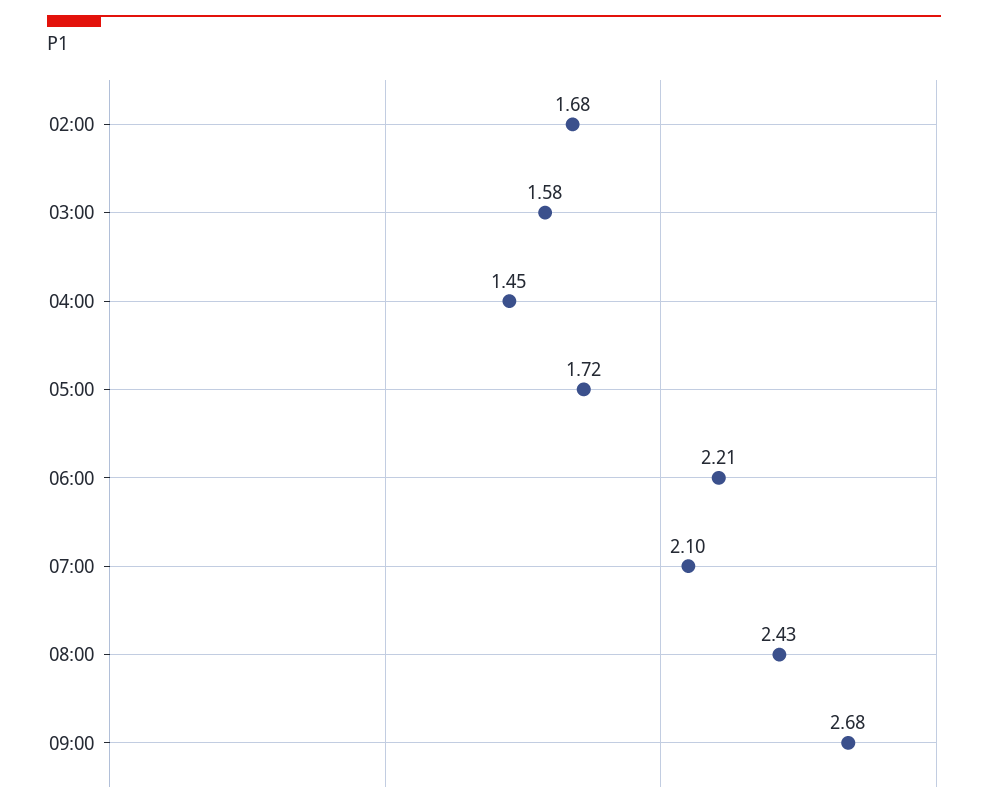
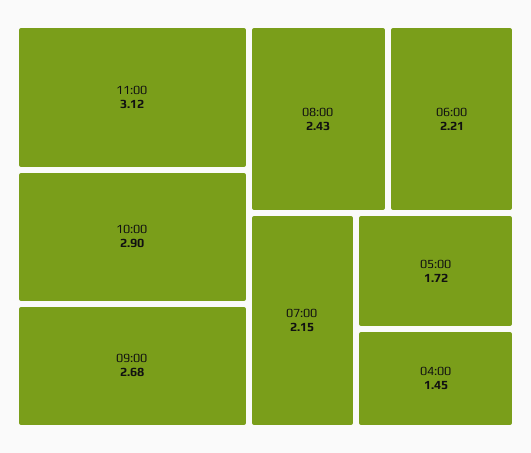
02:00: 1.68 -> none
03:00: 1.58 -> none
07:00: 2.1 -> 2.15
11:00: none -> 3.12
10:00: none -> 2.9

